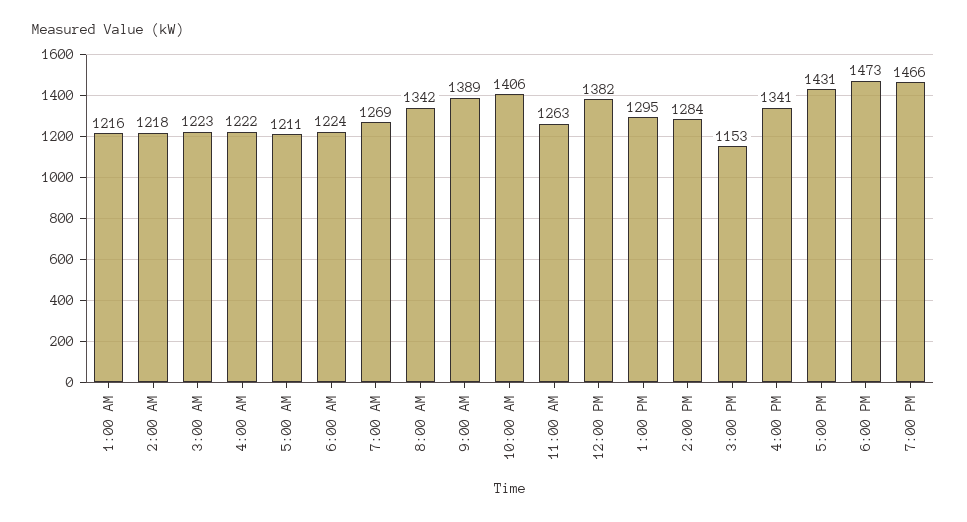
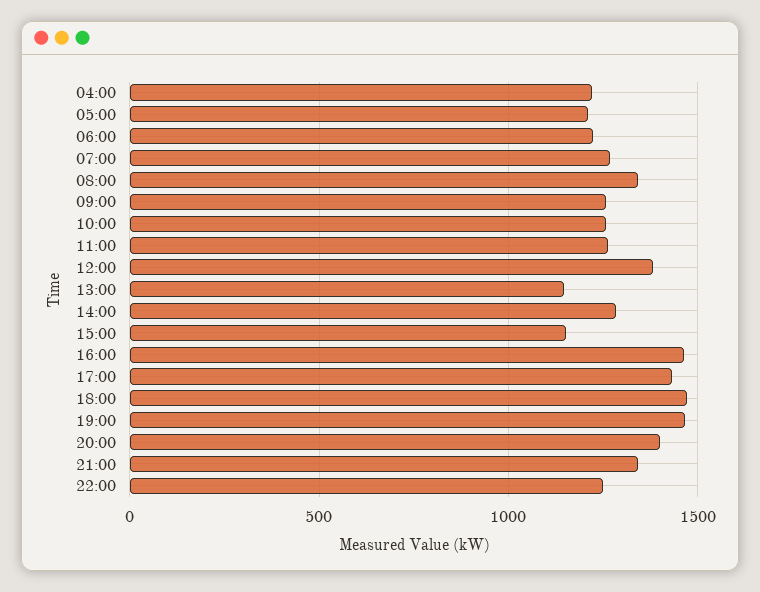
1:00 AM: 1216 -> none
2:00 AM: 1218 -> none
3:00 AM: 1223 -> none
9:00 AM: 1389 -> 1250
10:00 AM: 1406 -> 1250
1:00 PM: 1295 -> 1150
4:00 PM: 1341 -> 1450
20:00: none -> 1400
21:00: none -> 1350
22:00: none -> 1250

